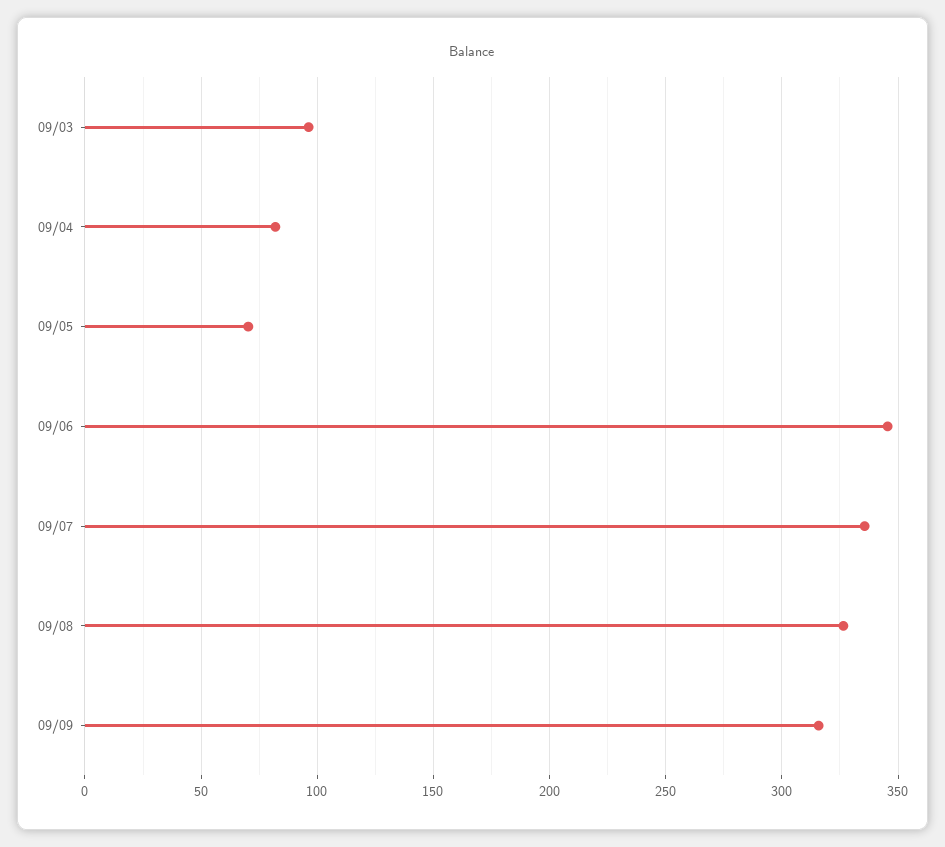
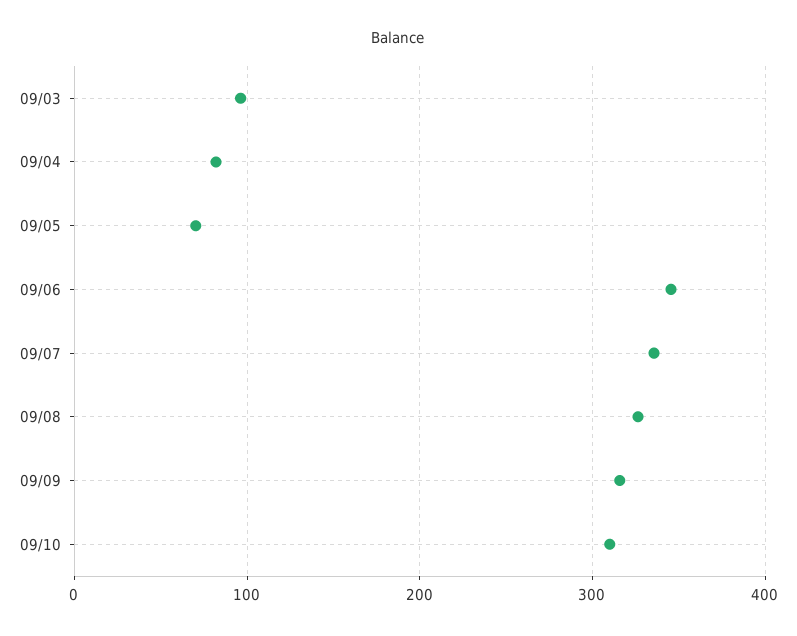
09/10: none -> 310

